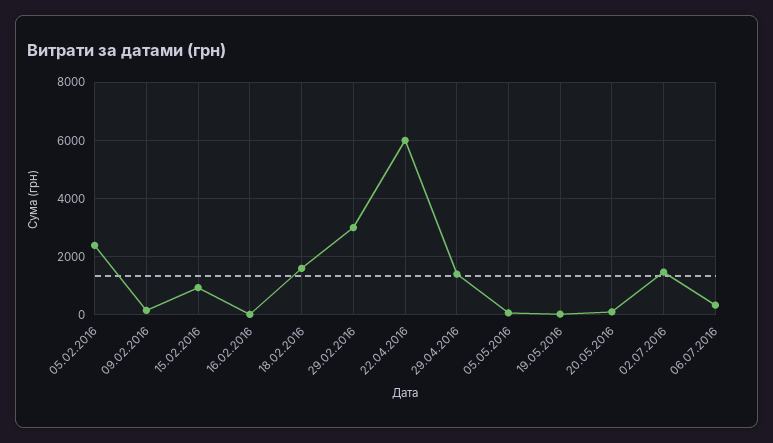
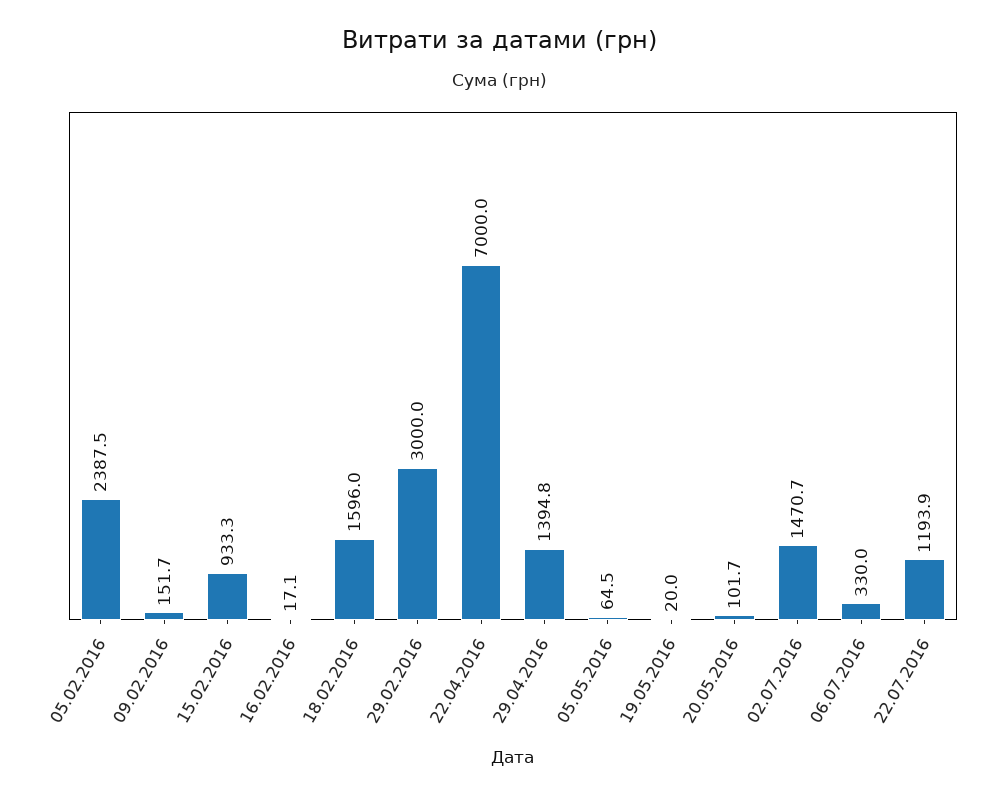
22.04.2016: 6000 -> 7000
22.07.2016: none -> 1193.9

